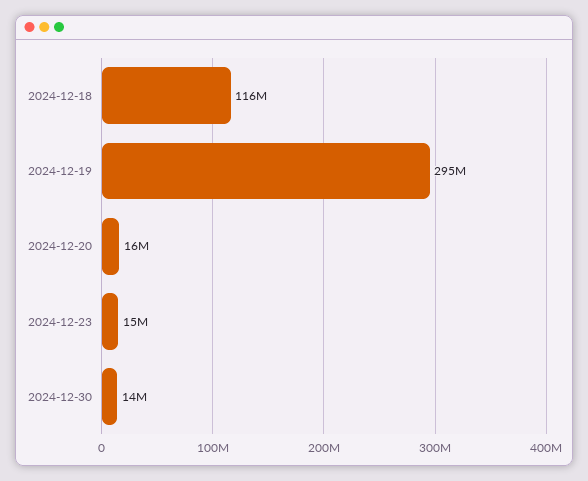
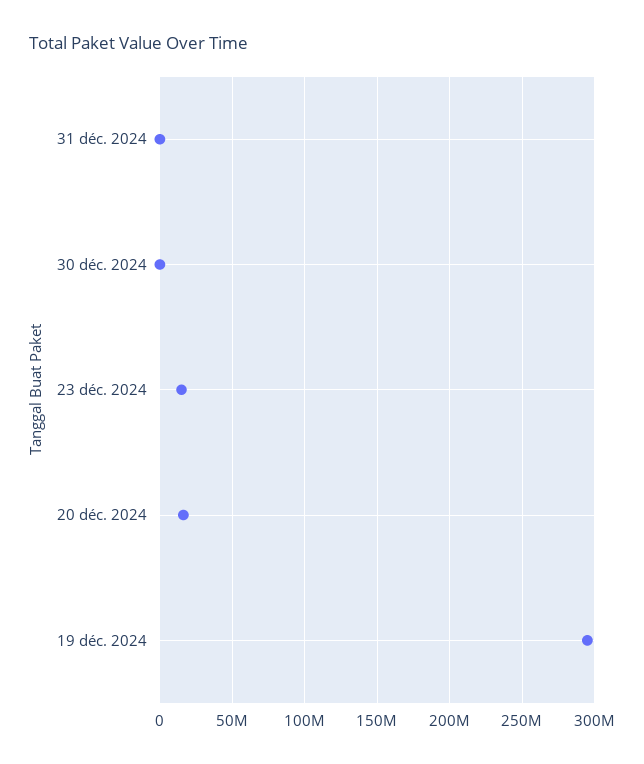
2024-12-18: 116000000 -> none
2024-12-30: 14000000 -> 0
31 déc. 2024: none -> 0

